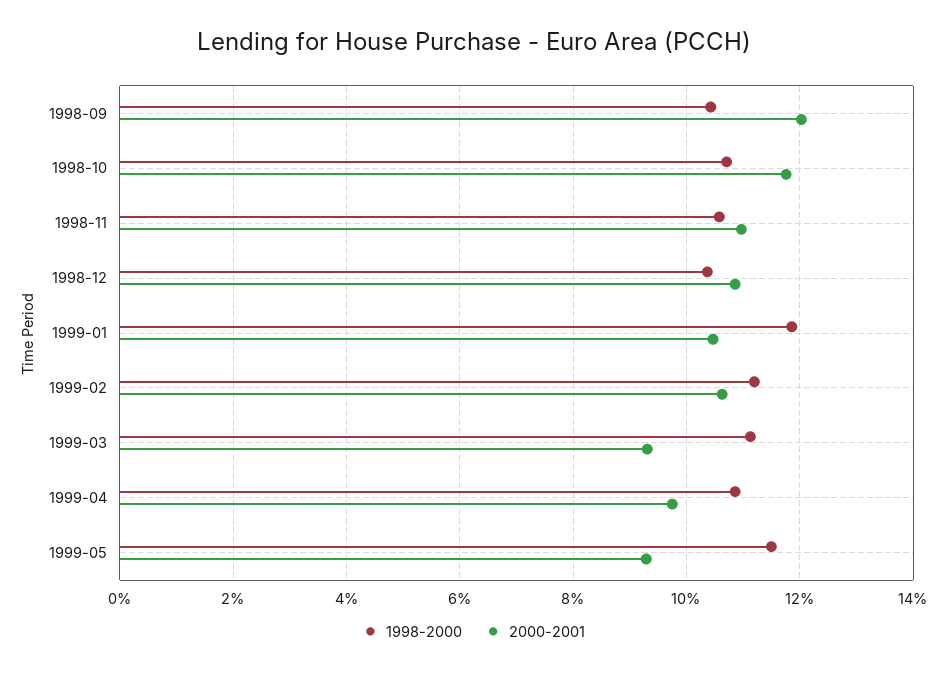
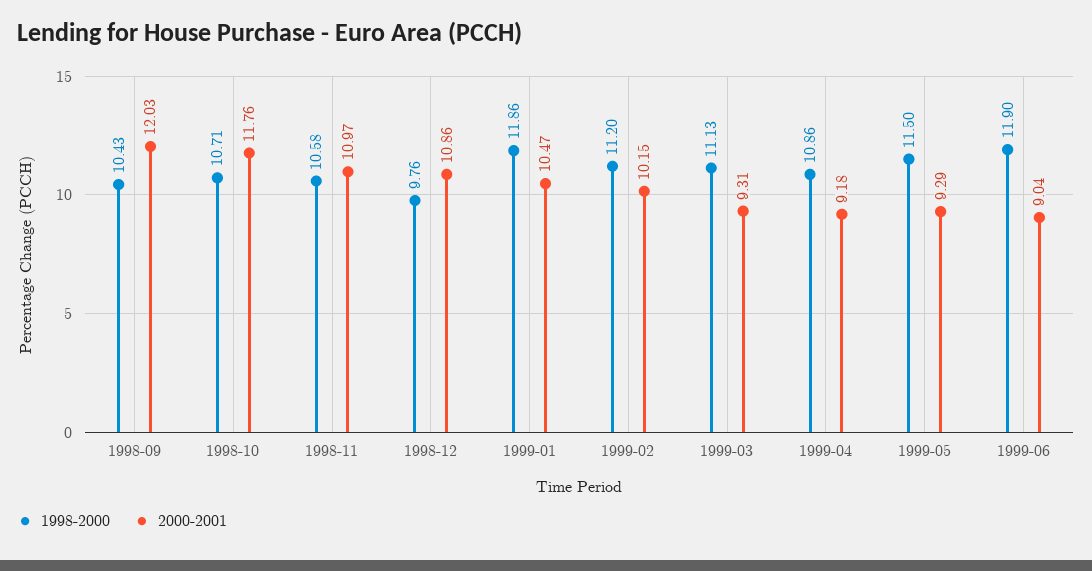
1998-2000, 1998-12: 10.4 -> 9.76
2000-2001, 1999-02: 10.6 -> 10.15
2000-2001, 1999-04: 9.8 -> 9.18
1998-2000, 1999-06: none -> 11.9
2000-2001, 1999-06: none -> 9.04

